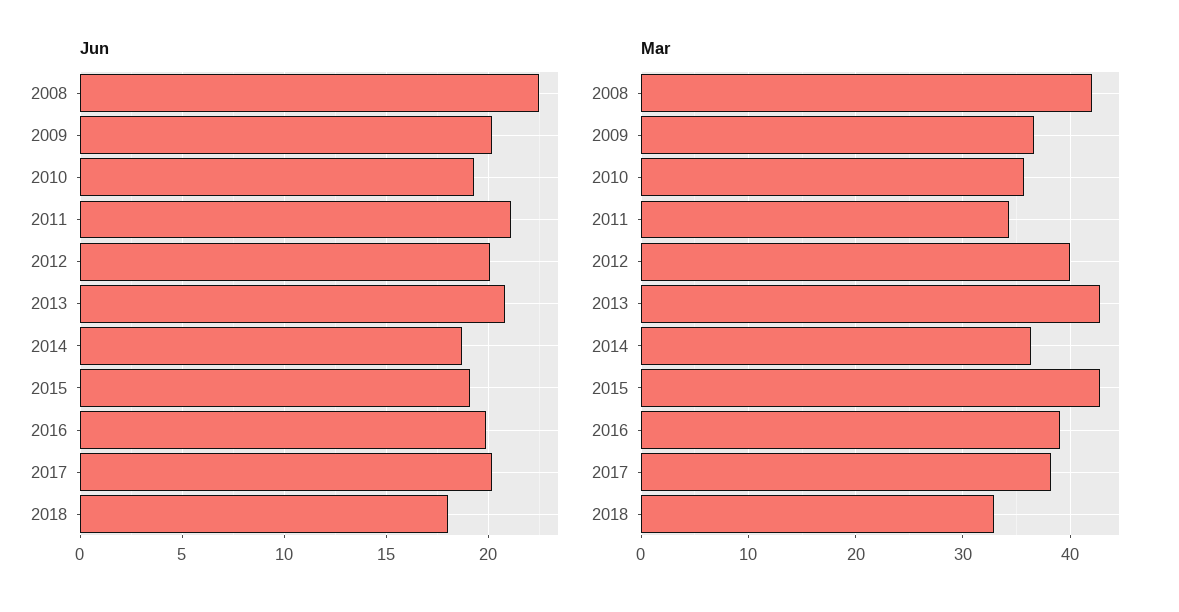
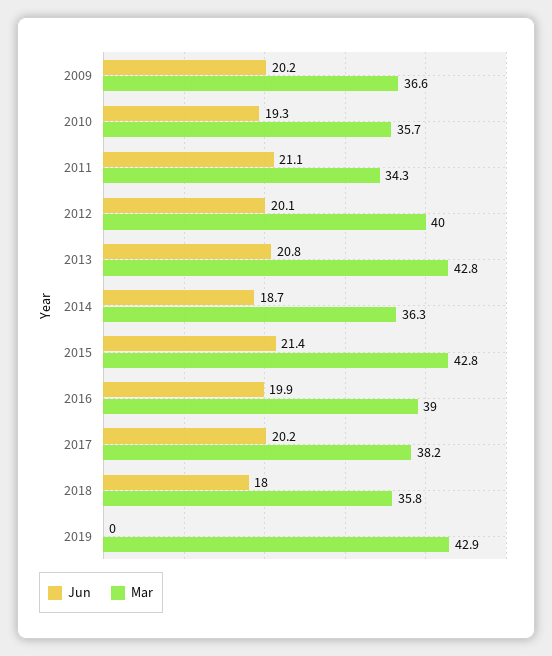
Jun, 2008: 22.5 -> none
Jun, 2015: 19 -> 21.4
Mar, 2008: 42 -> none
Mar, 2018: 33 -> 35.8
Jun, 2019: none -> 0
Mar, 2019: none -> 42.9

